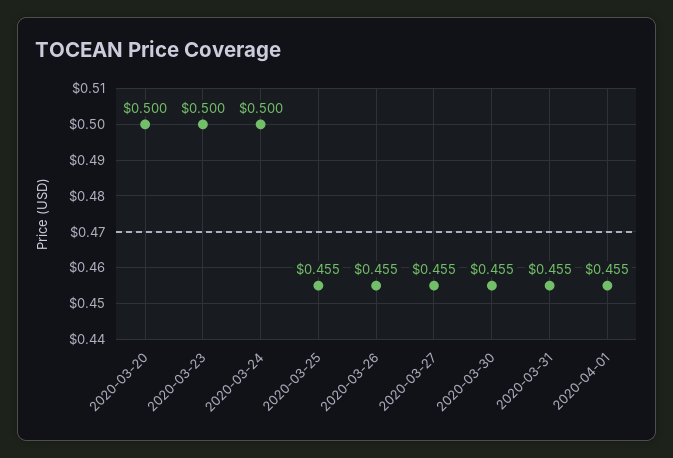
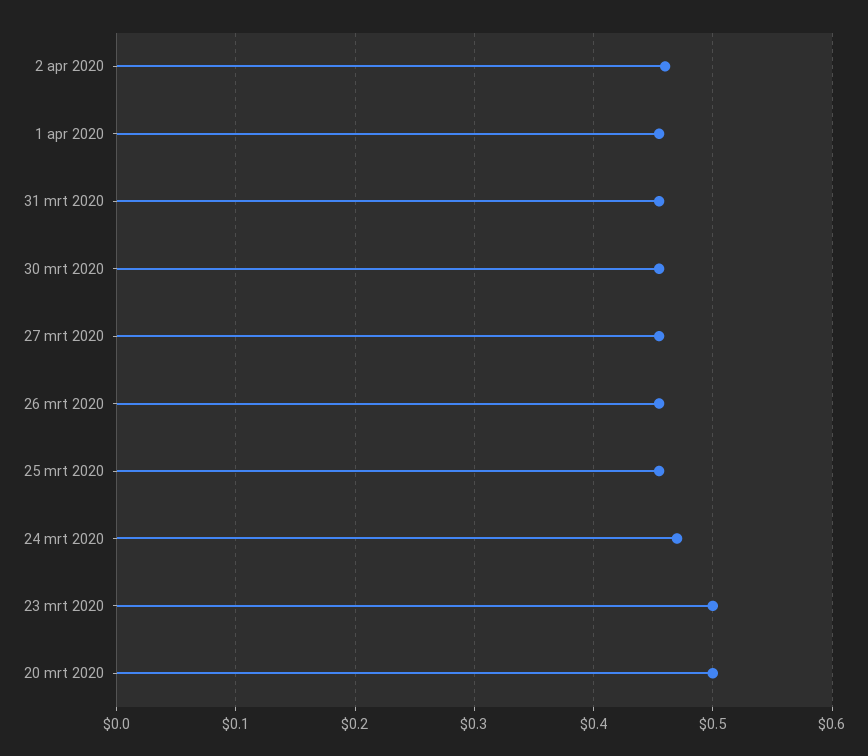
2020-03-24: 0.5 -> 0.47
2 apr 2020: none -> 0.46

